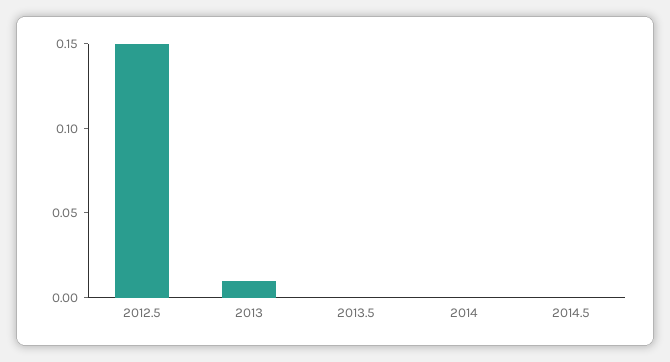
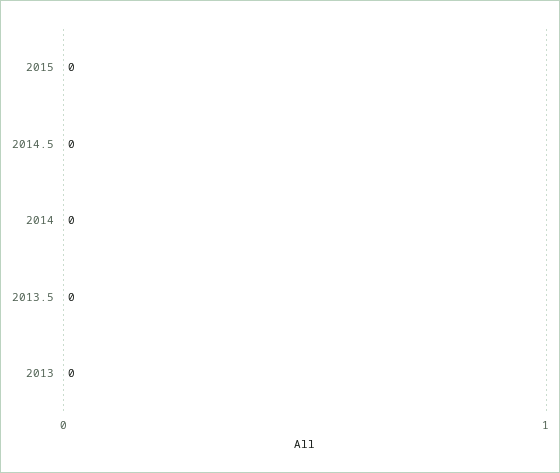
2012.5: 0.15 -> none
2013: 0.01 -> 0
2015: none -> 0

